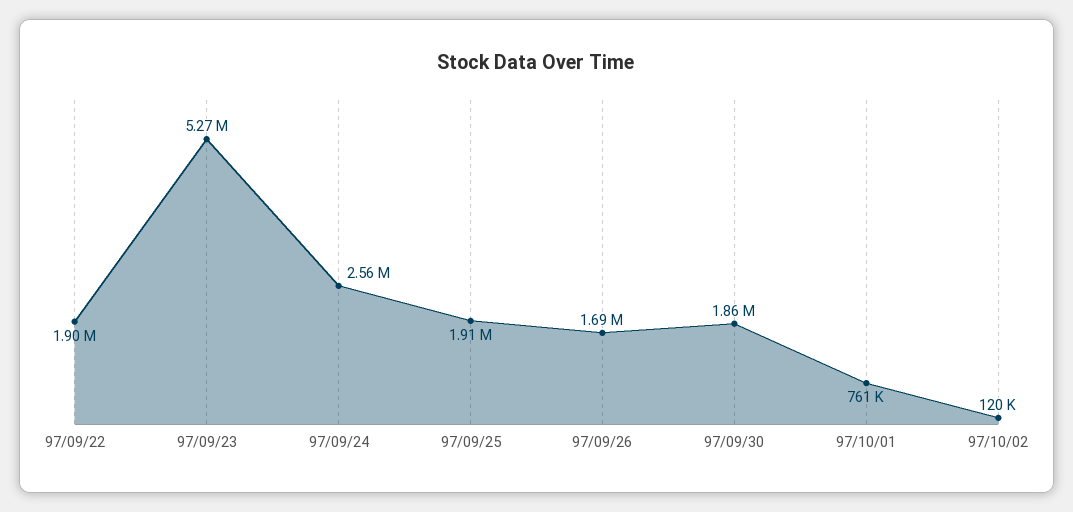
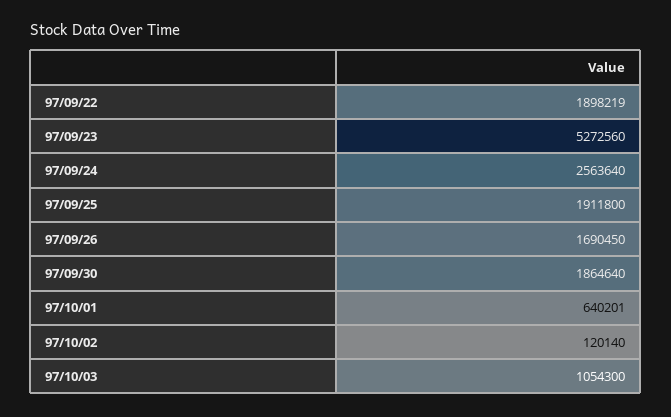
97/10/01: 761000 -> 640201
97/10/03: none -> 1054300

